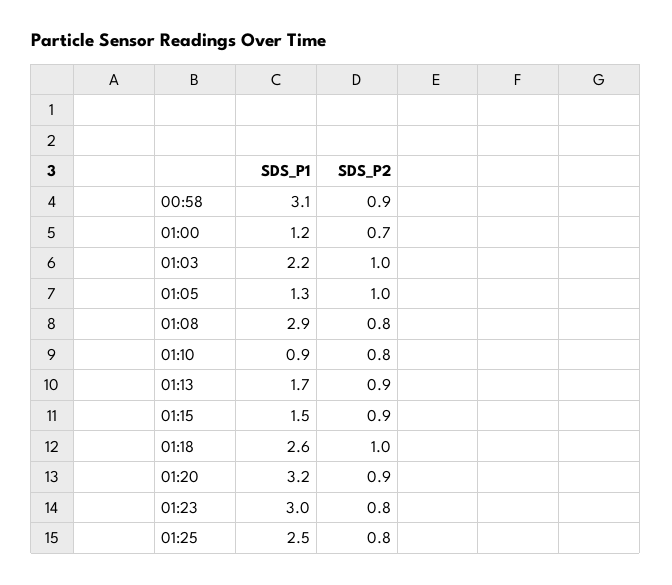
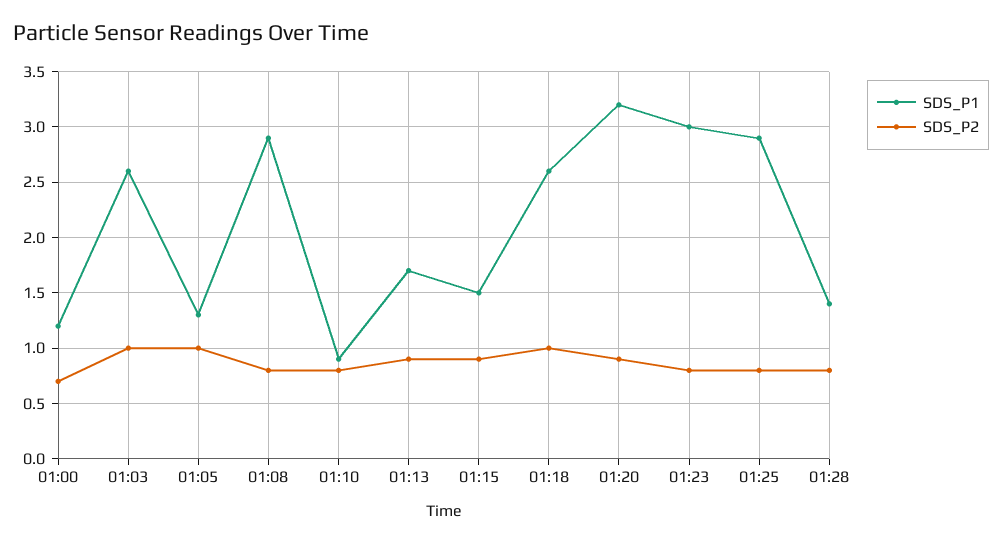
SDS_P1, 00:58: 3.1 -> none
SDS_P2, 00:58: 0.9 -> none
SDS_P1, 01:03: 2.2 -> 2.6
SDS_P1, 01:25: 2.5 -> 2.9
SDS_P1, 01:28: none -> 1.4
SDS_P2, 01:28: none -> 0.8

